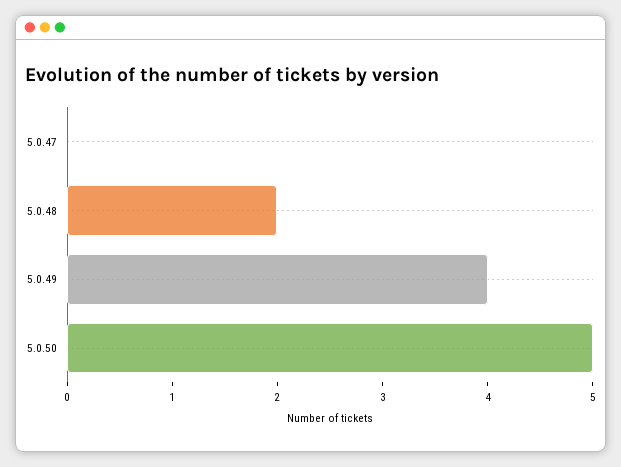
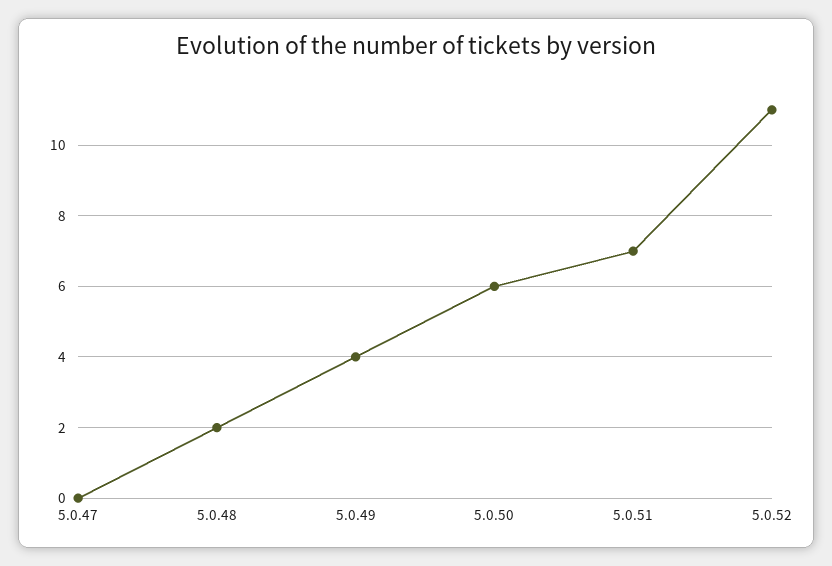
5.0.50: 5 -> 6
5.0.51: none -> 7
5.0.52: none -> 11

